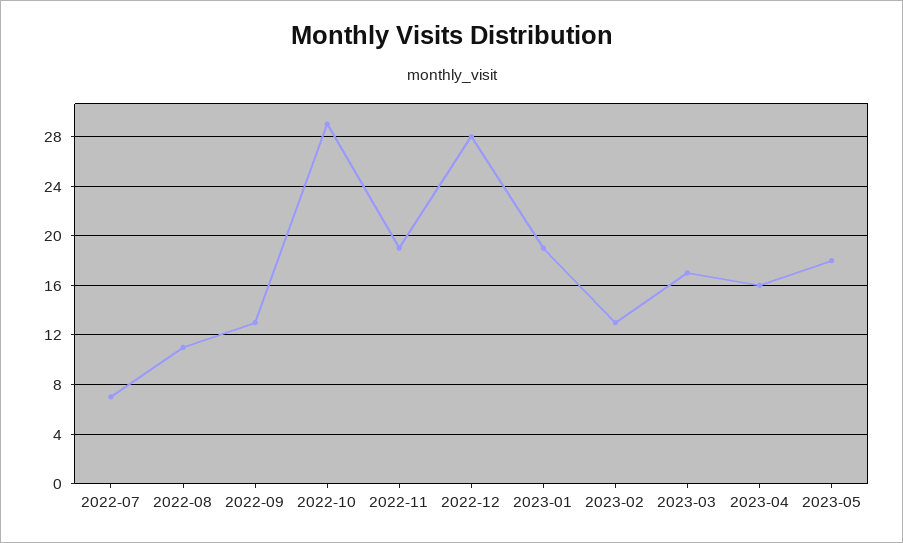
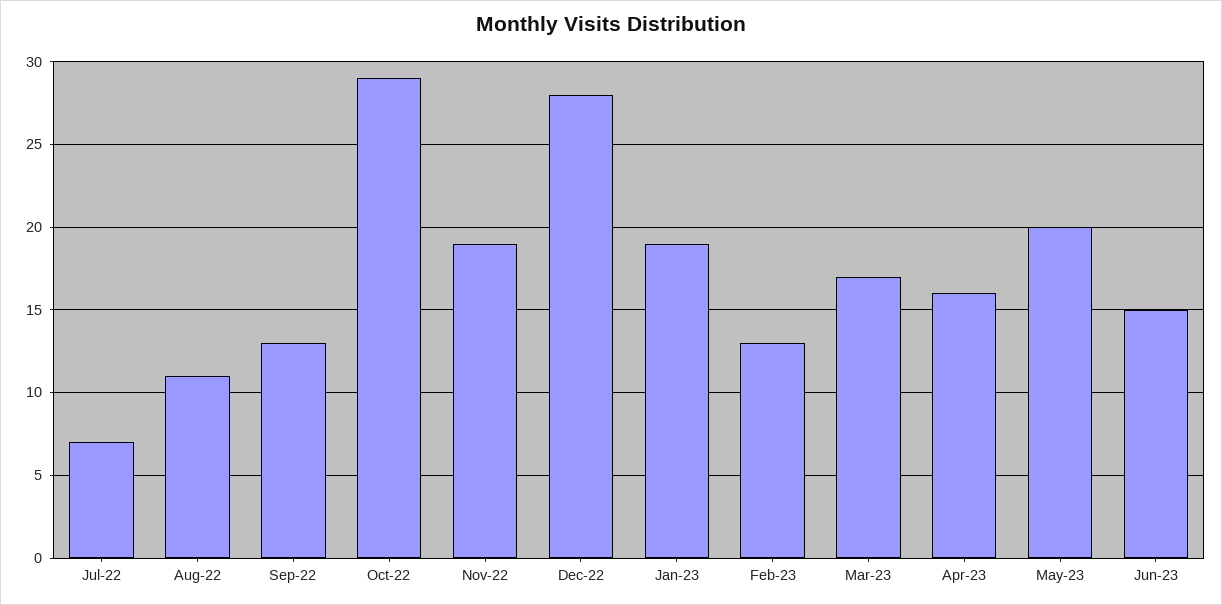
2023-05: 18 -> 20
Jun-23: none -> 15

